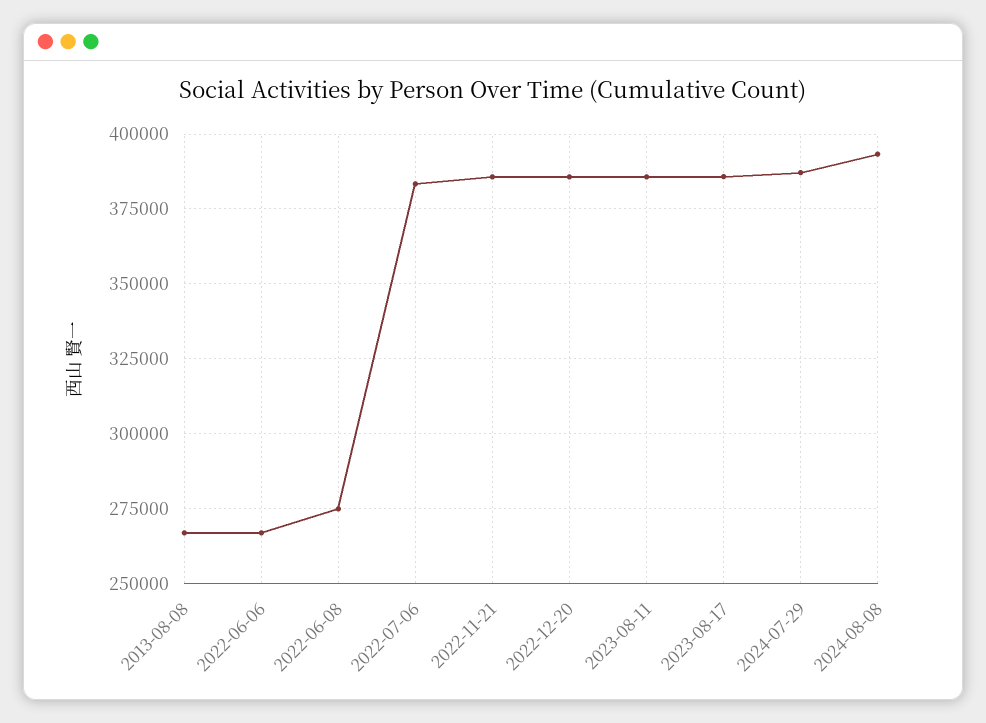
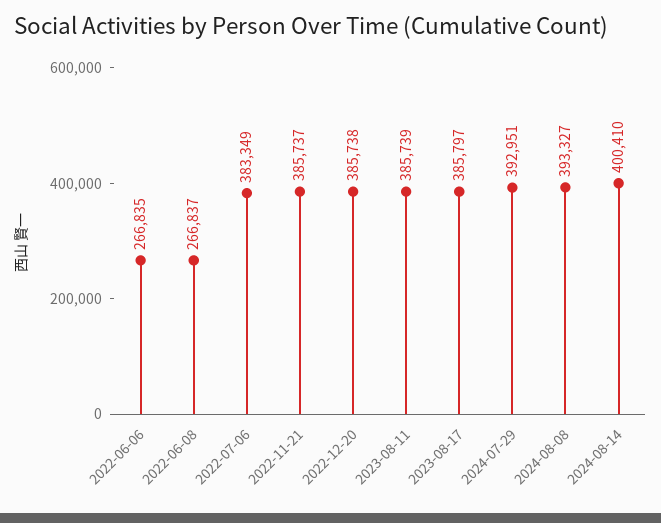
2013-08-08: 267500 -> none
2022-06-08: 275000 -> 266837
2024-07-29: 387500 -> 392951
2024-08-14: none -> 400410

